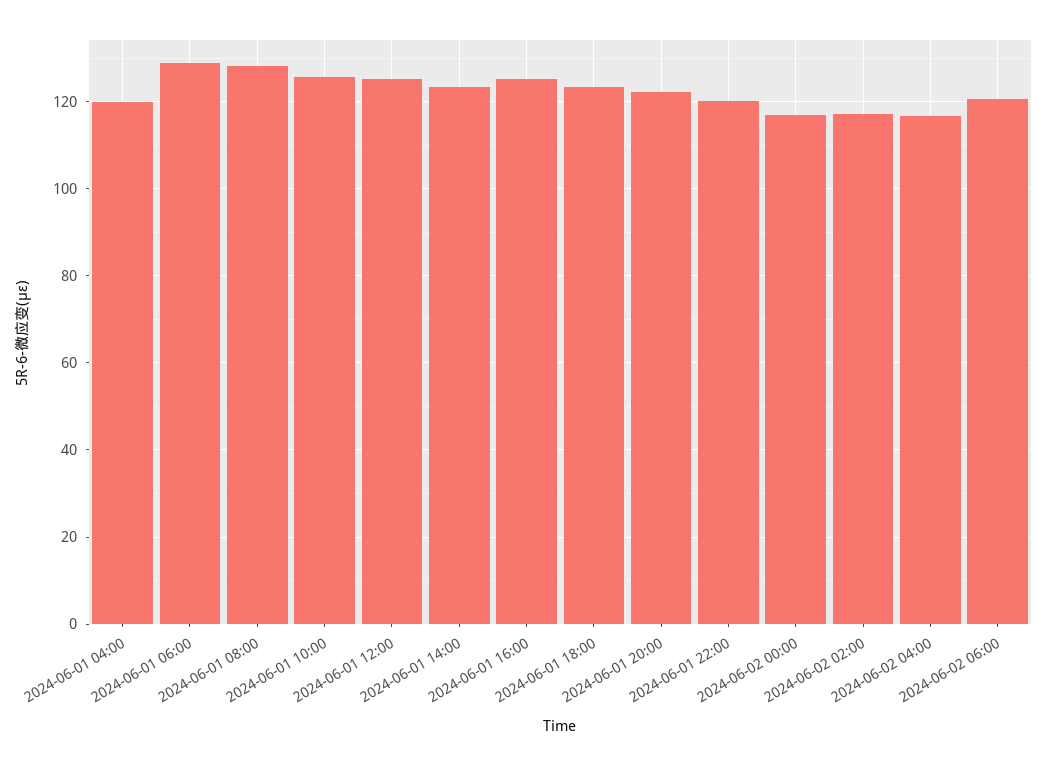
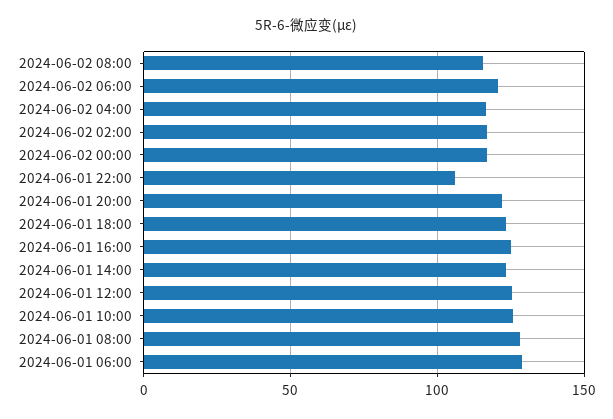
2024-06-01 04:00: 120 -> none
2024-06-01 22:00: 120 -> 105
2024-06-02 08:00: none -> 115

